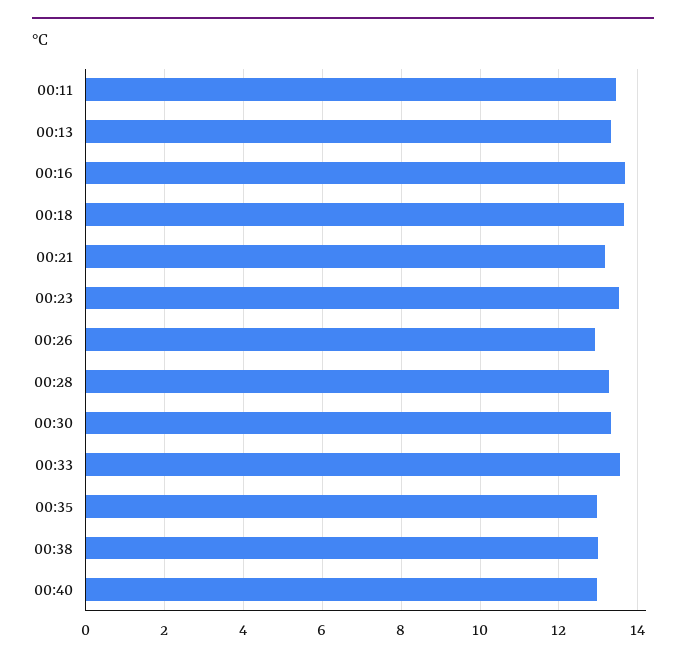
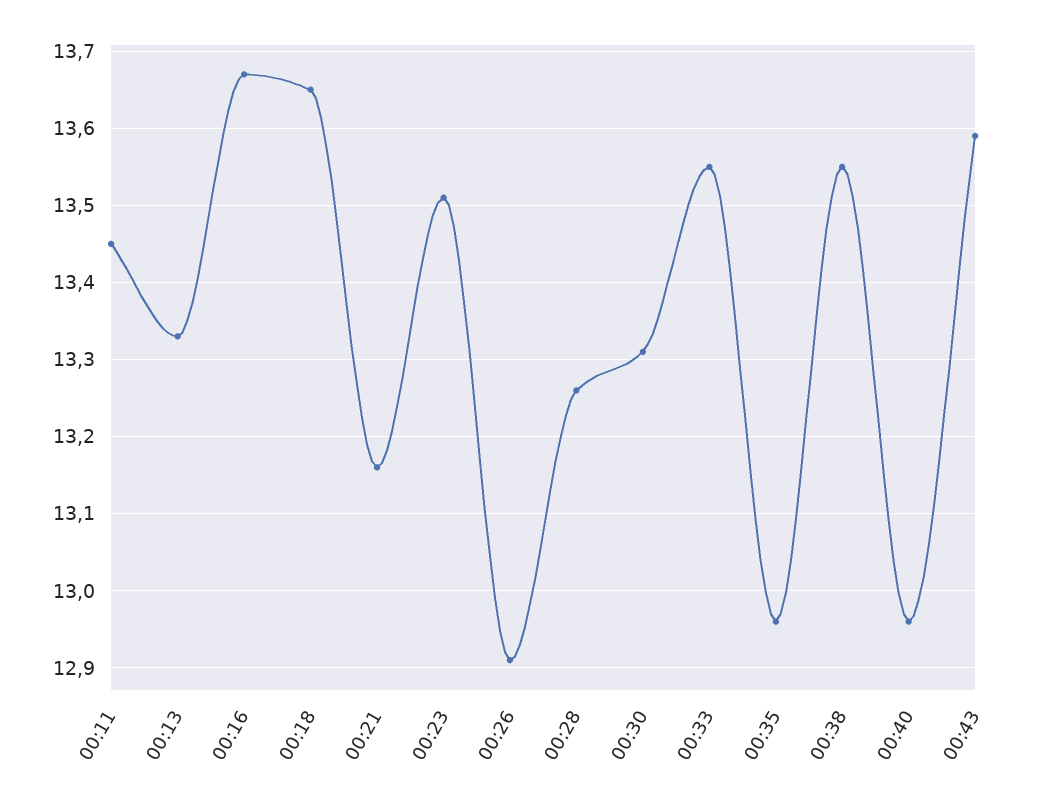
00:38: 13 -> 13.55
00:43: none -> 13.59

